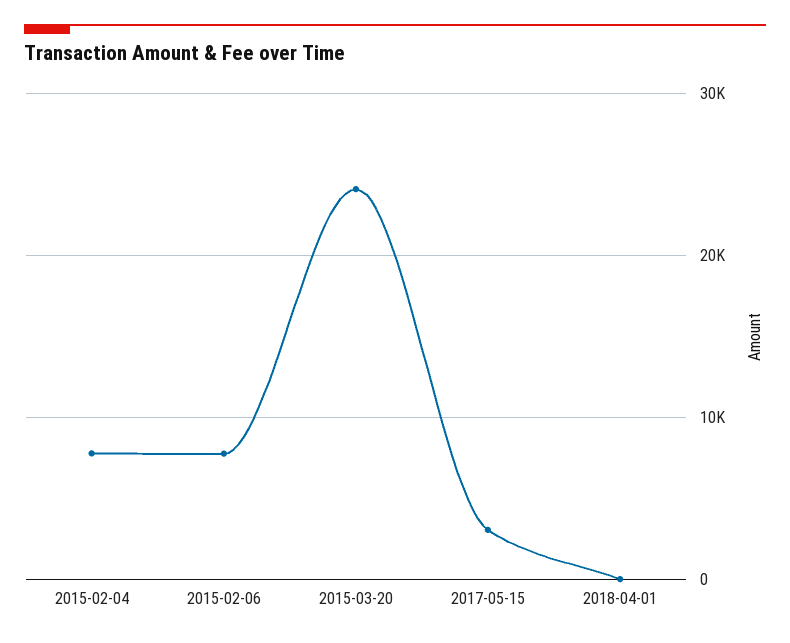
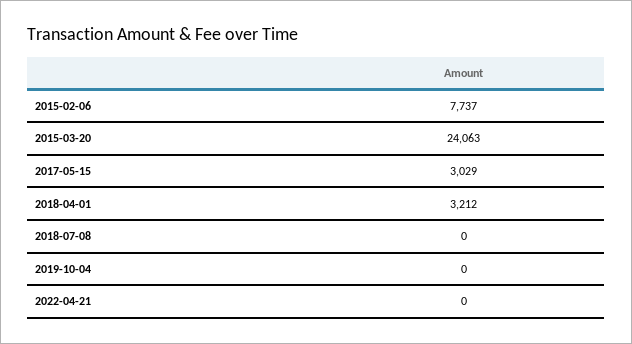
2015-02-04: 8000 -> none
2018-04-01: 0 -> 3212
2018-07-08: none -> 0
2019-10-04: none -> 0
2022-04-21: none -> 0

